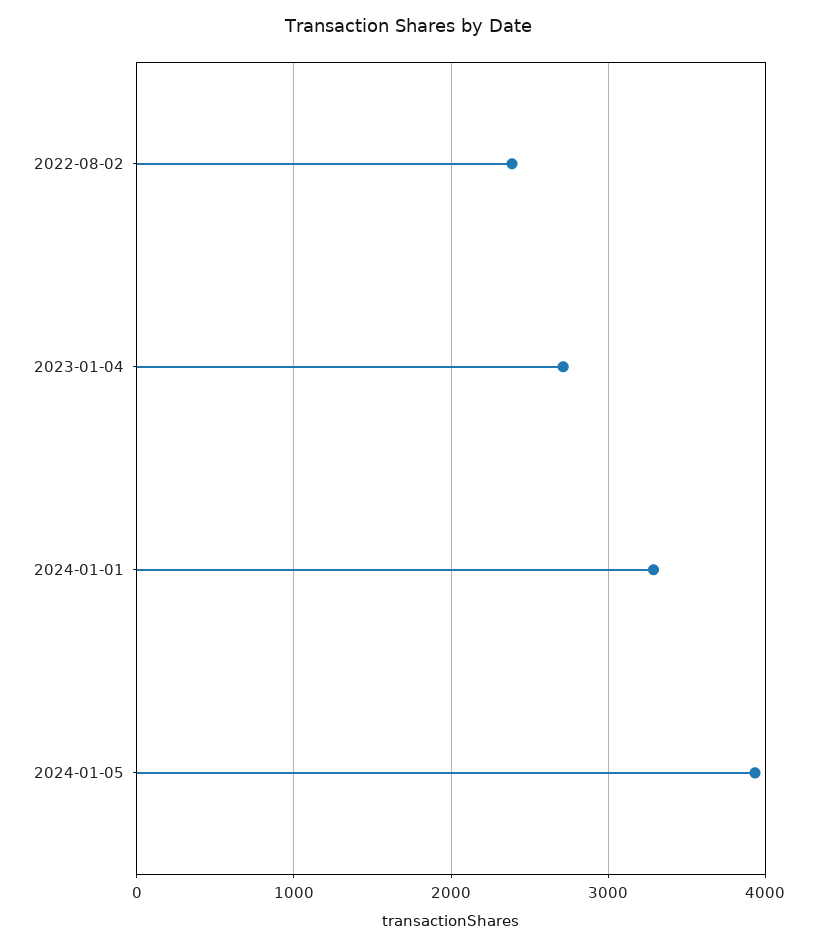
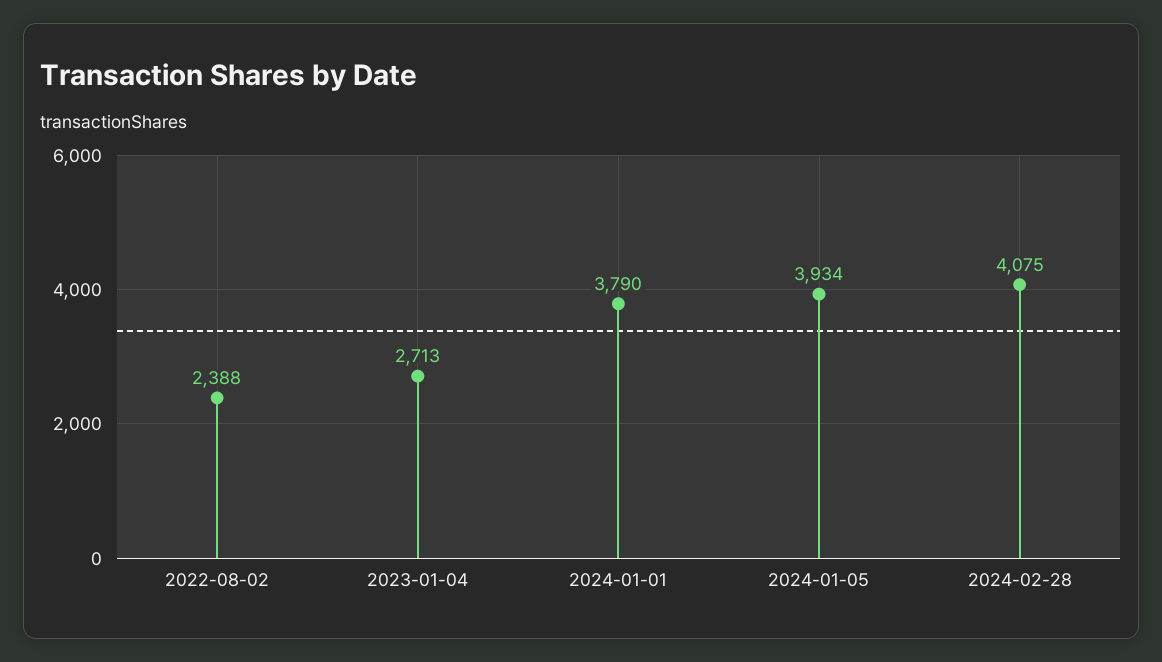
2024-01-01: 3300 -> 3790
2024-02-28: none -> 4075

